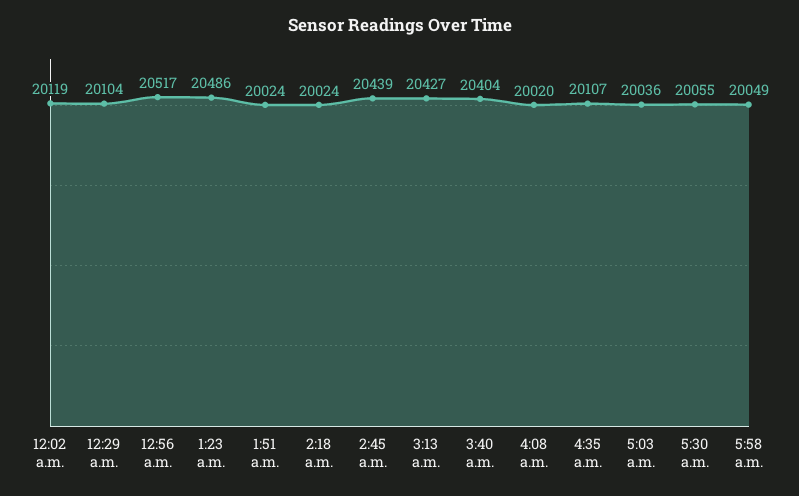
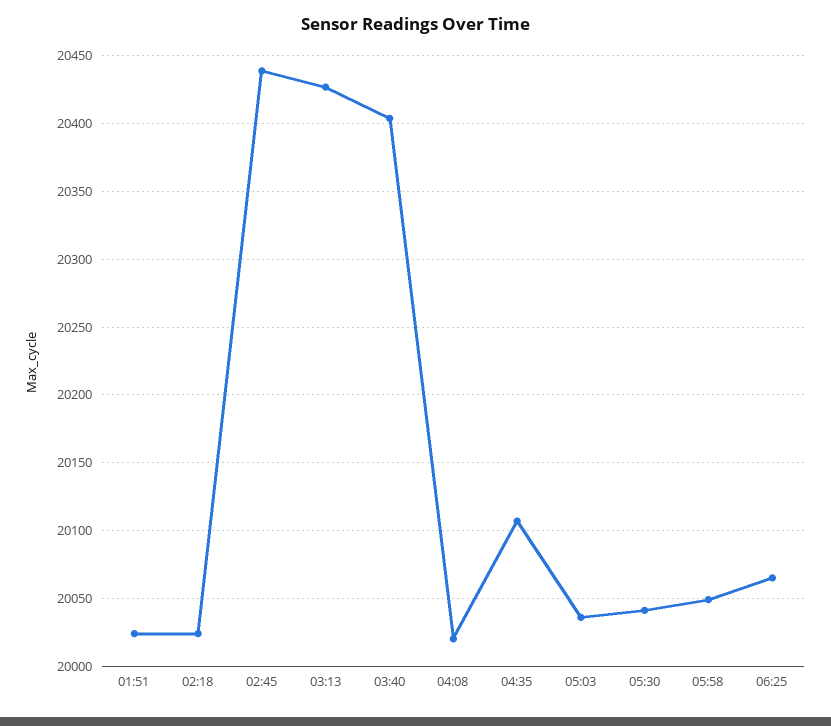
12:02 a.m.: 20119 -> none
12:29 a.m.: 20104 -> none
12:56 a.m.: 20517 -> none
1:23 a.m.: 20486 -> none
5:30 a.m.: 20055 -> 20040
06:25: none -> 20065

